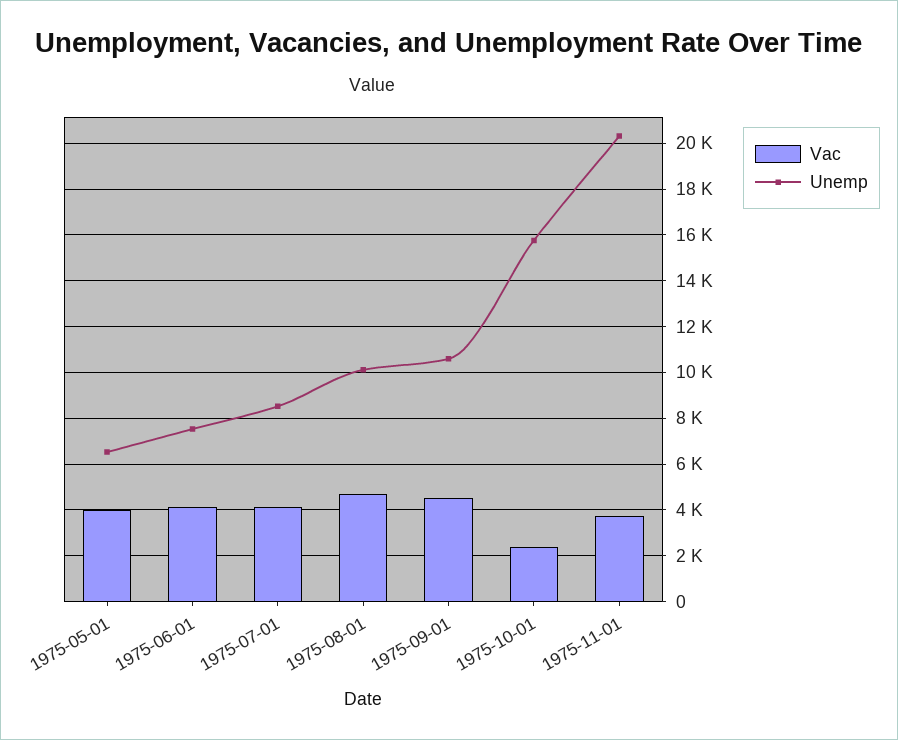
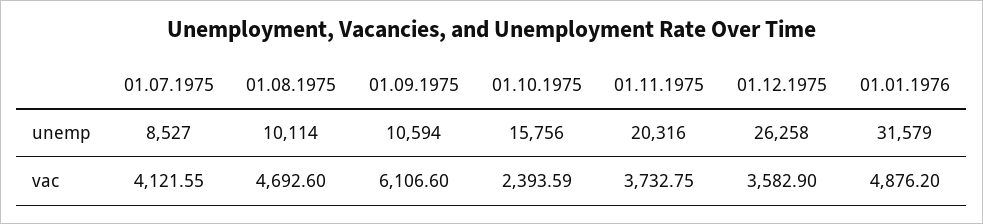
Vac, 1975-05-01: 4000 -> none
Unemp, 1975-05-01: 6500 -> none
Vac, 1975-06-01: 4000 -> none
Unemp, 1975-06-01: 7500 -> none
Vac, 1975-09-01: 4500 -> 6106.6
Unemp, 01.12.1975: none -> 26258
Unemp, 01.01.1976: none -> 31579
Vac, 01.12.1975: none -> 3582.9
Vac, 01.01.1976: none -> 4876.2

